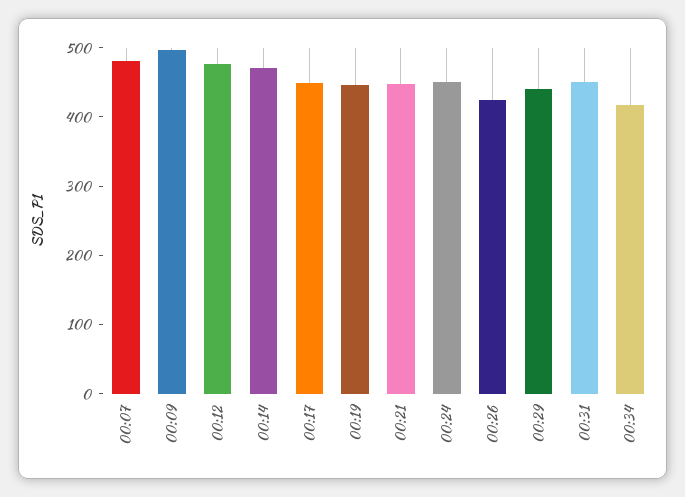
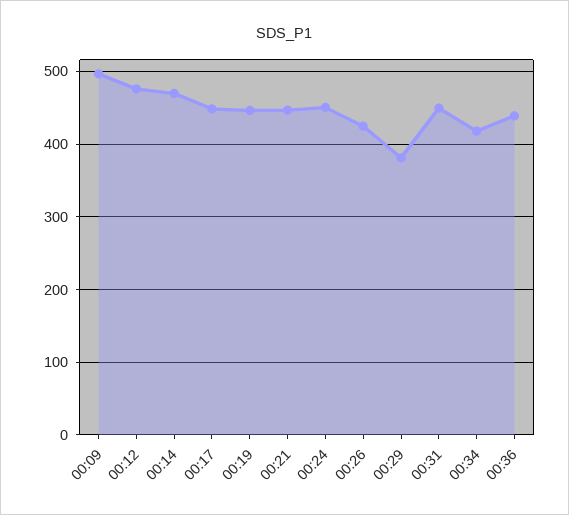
00:07: 480 -> none
00:29: 440 -> 380
00:36: none -> 440

